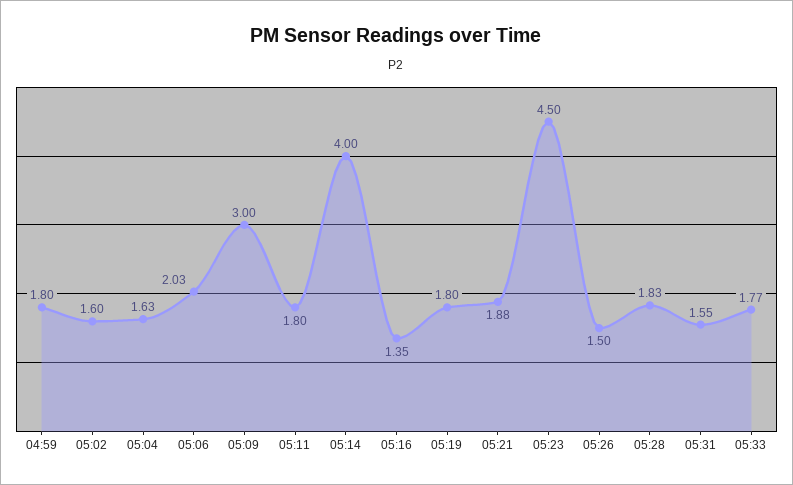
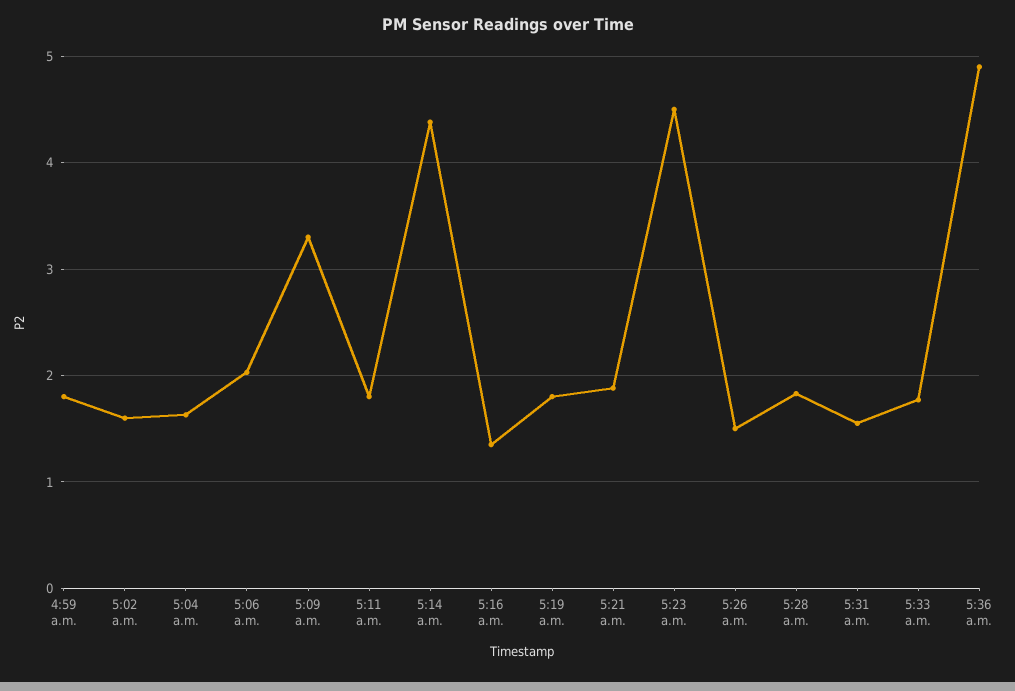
05:09: 3 -> 3.3
05:14: 4 -> 4.4
5:36 a.m.: none -> 4.9

